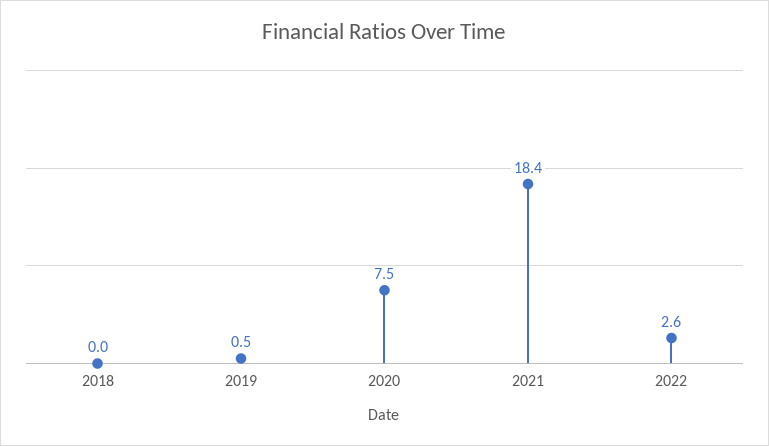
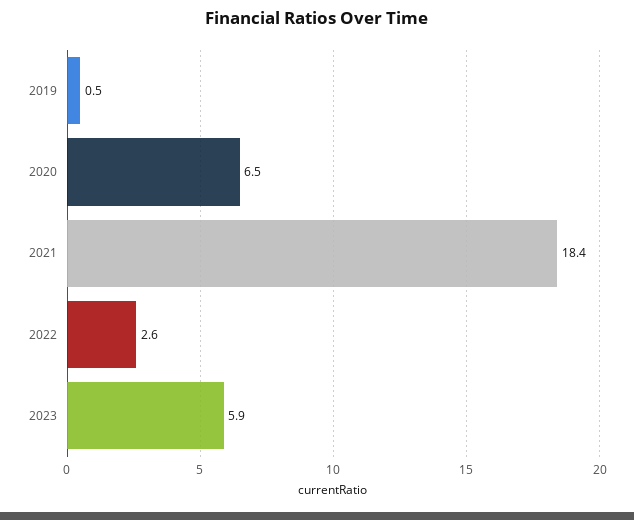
2018: 0 -> none
2020: 7.5 -> 6.5
2023: none -> 5.9

